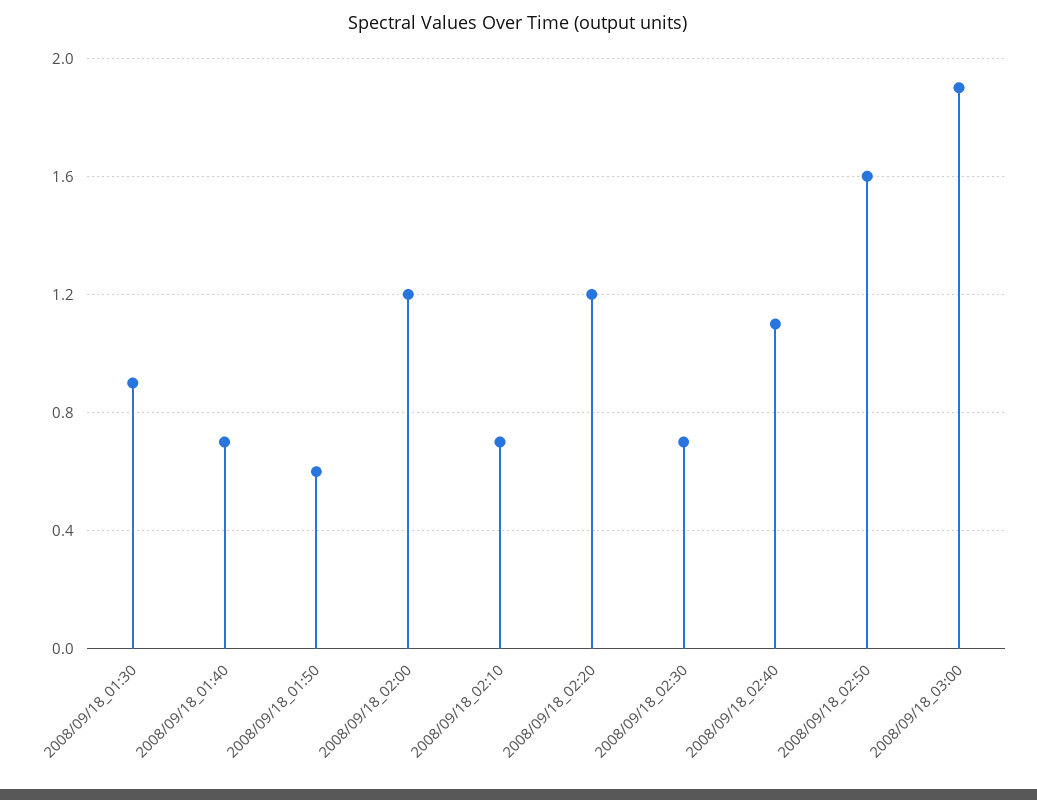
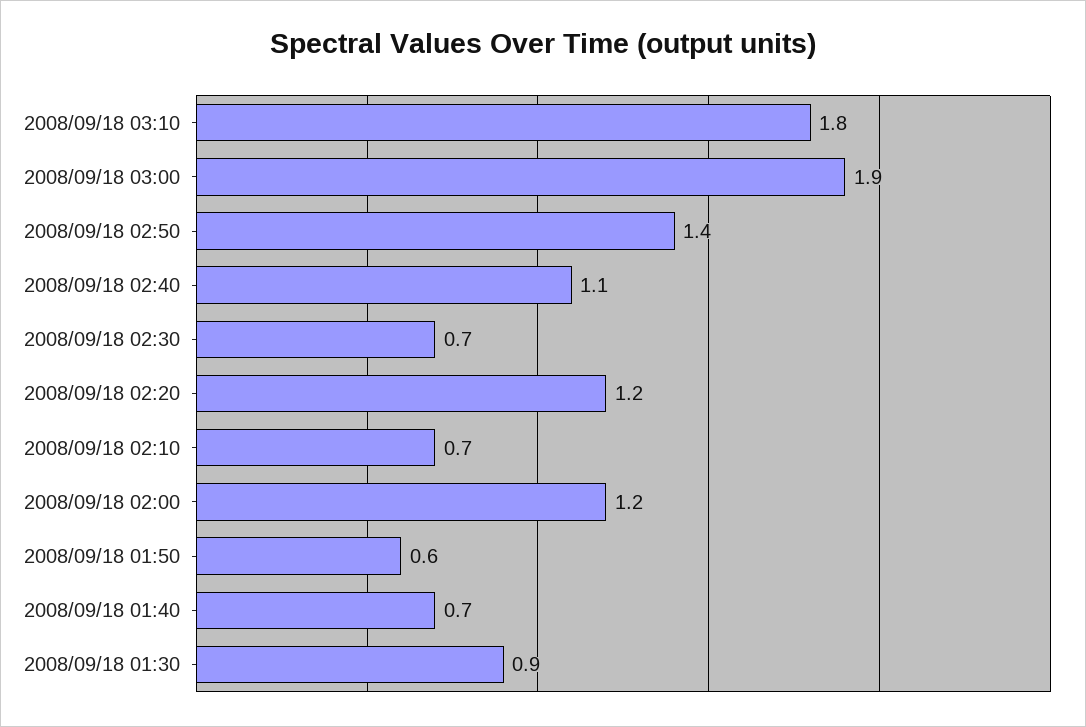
2008/09/18_02:50: 1.6 -> 1.4
2008/09/18 03:10: none -> 1.8

